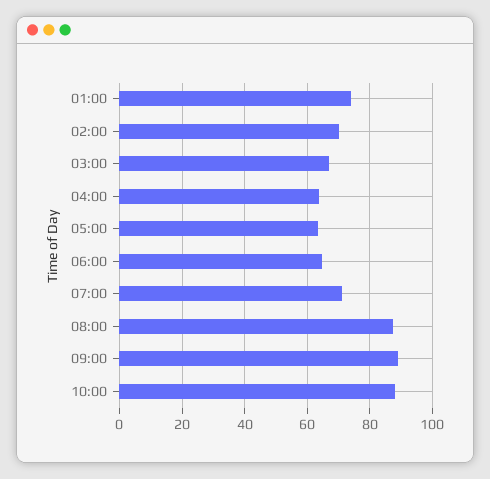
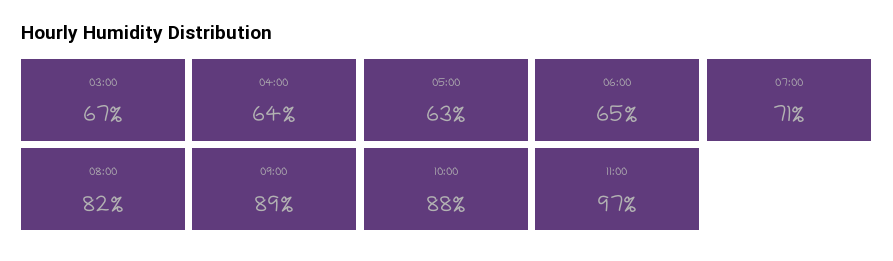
01:00: 74 -> none
02:00: 70 -> none
08:00: 88 -> 82
11:00: none -> 97

